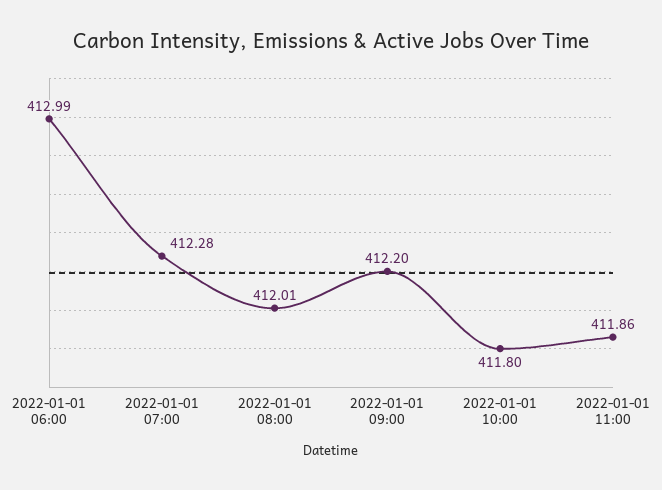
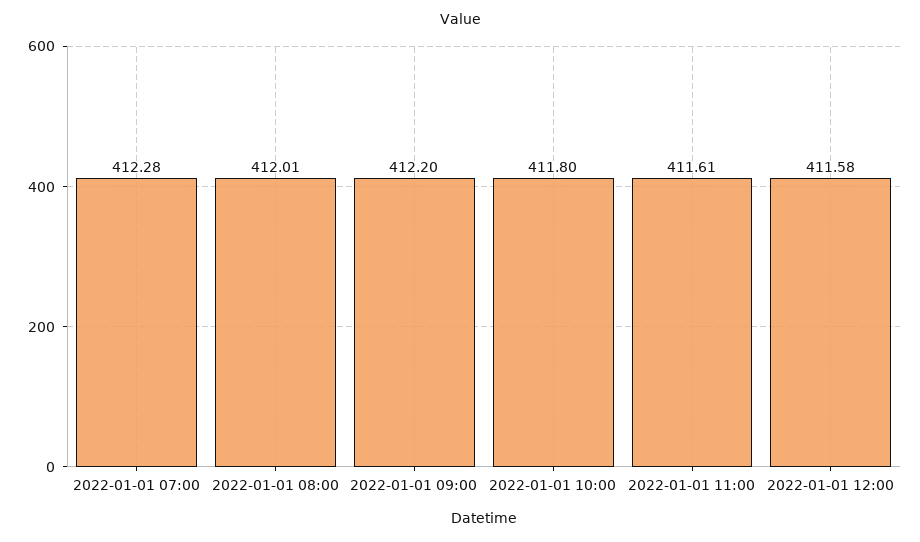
2022-01-01 06:00: 412.99 -> none
2022-01-01 11:00: 411.86 -> 411.61
2022-01-01 12:00: none -> 411.58

